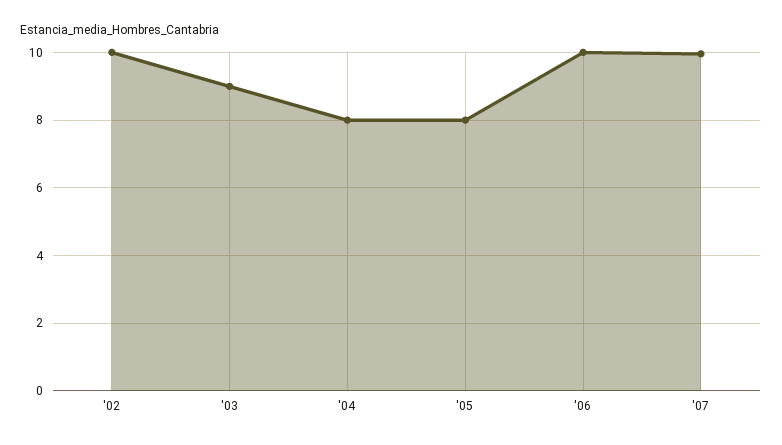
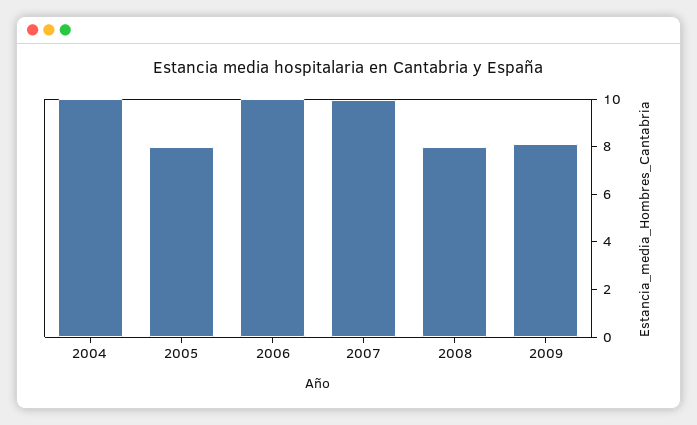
'02: 10 -> none
'03: 9 -> none
'04: 8 -> 10
2008: none -> 8
2009: none -> 8

